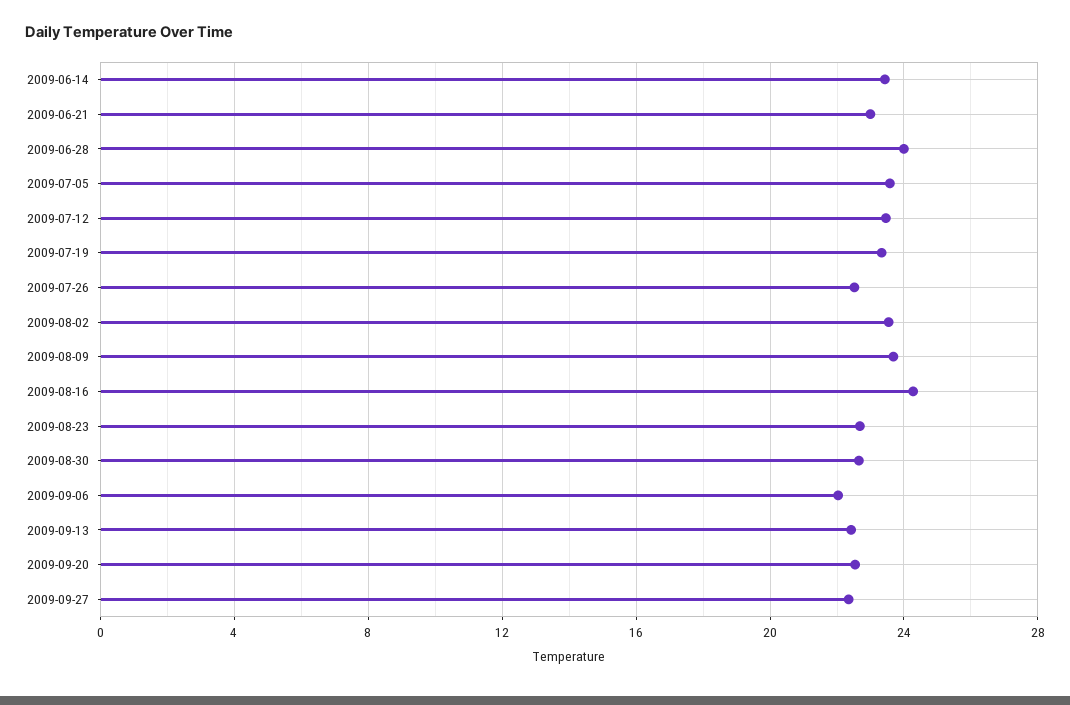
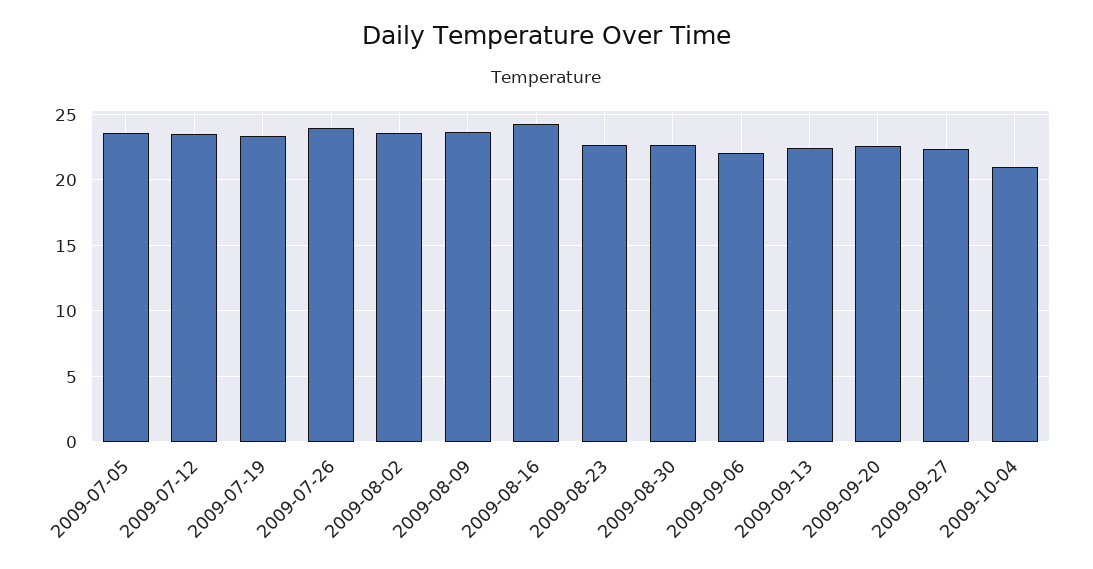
2009-06-14: 23.5 -> none
2009-06-21: 23 -> none
2009-06-28: 24 -> none
2009-07-26: 22.5 -> 24
2009-10-04: none -> 21

